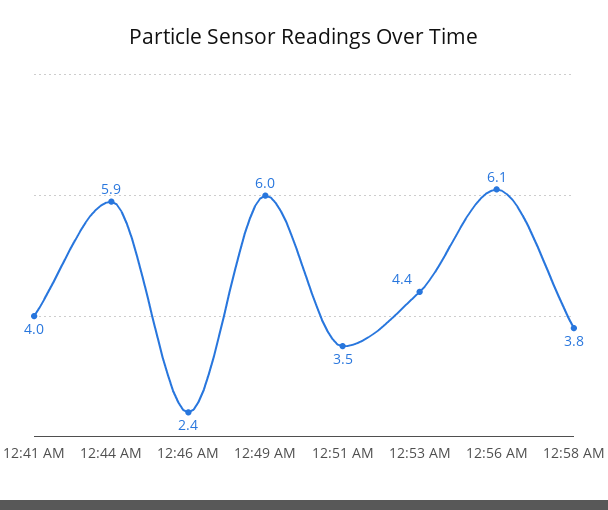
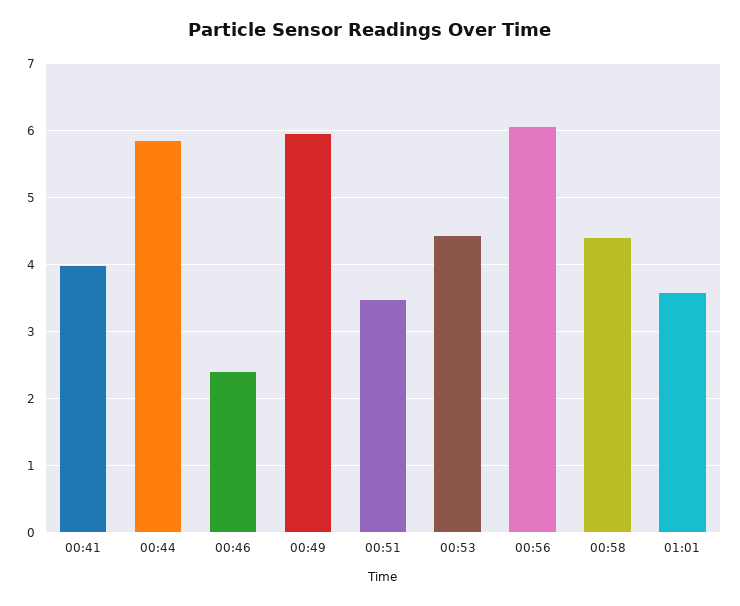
12:58 AM: 3.8 -> 4.4
01:01: none -> 3.6

